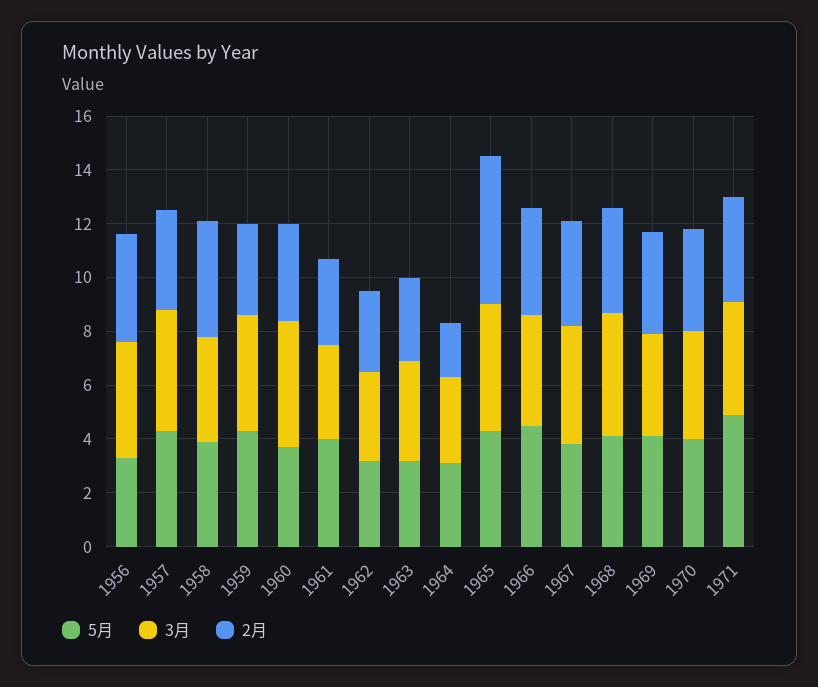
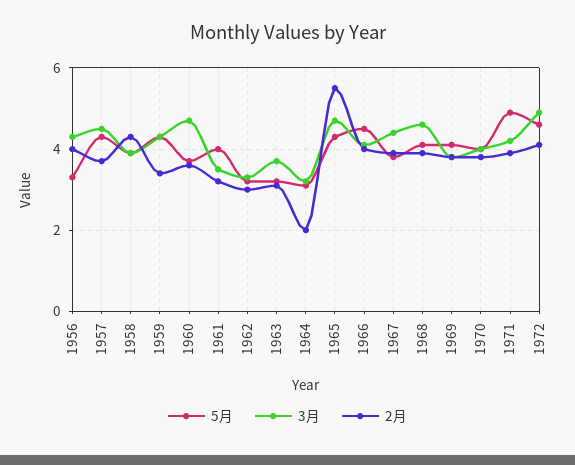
5月, 1972: none -> 4.5
3月, 1972: none -> 5
2月, 1972: none -> 4

